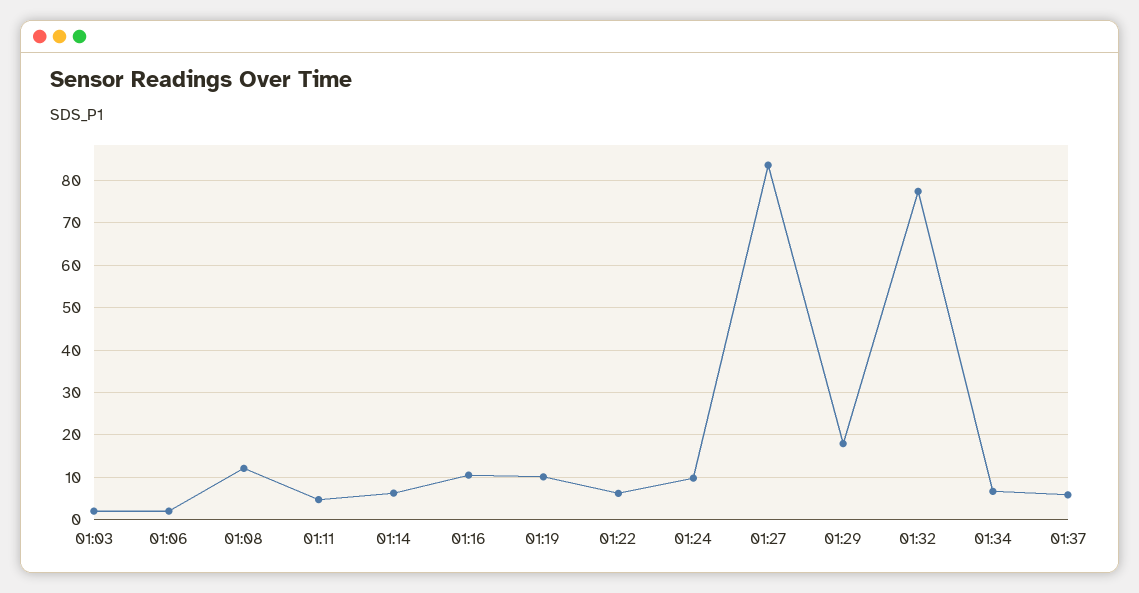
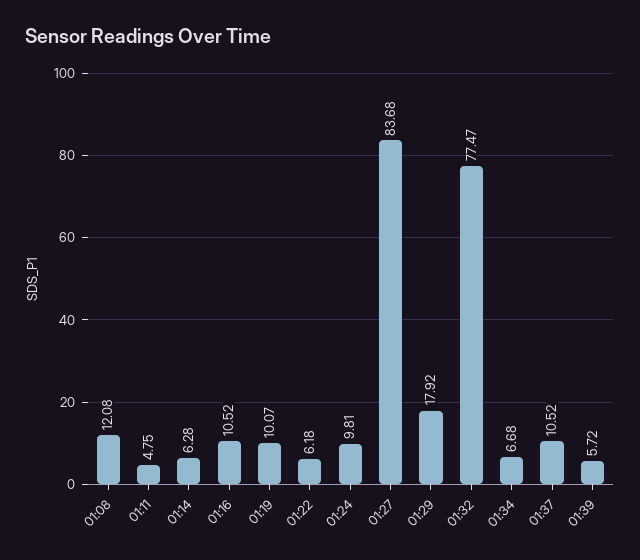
01:03: 2 -> none
01:06: 2 -> none
01:37: 6 -> 10.52
01:39: none -> 5.72

